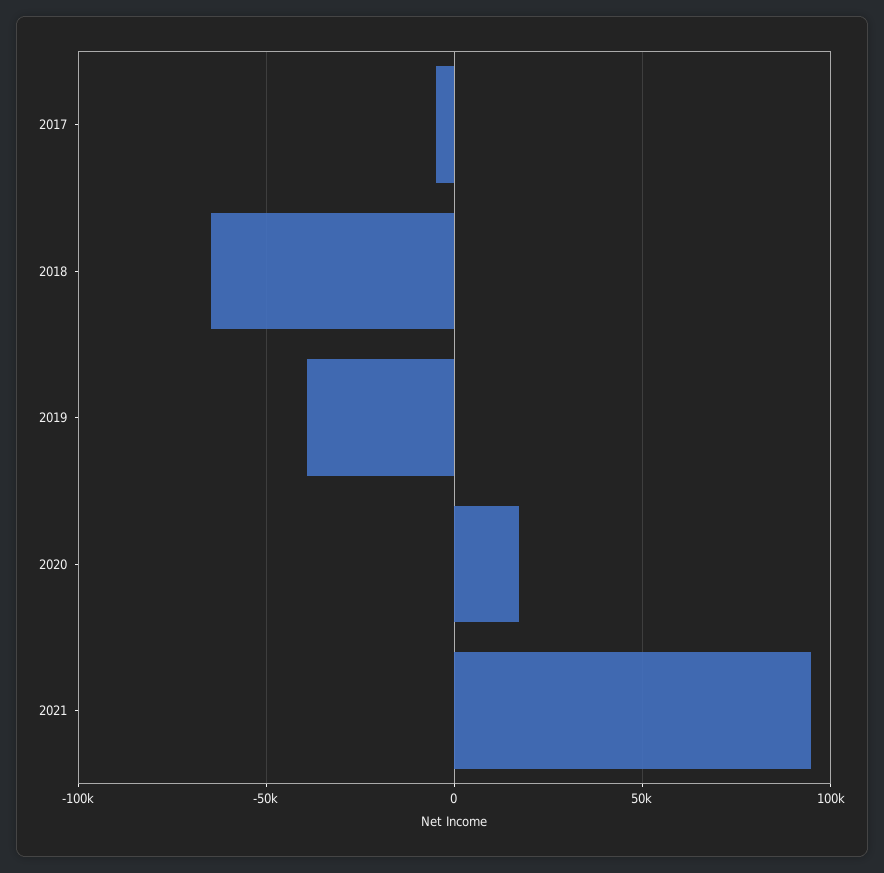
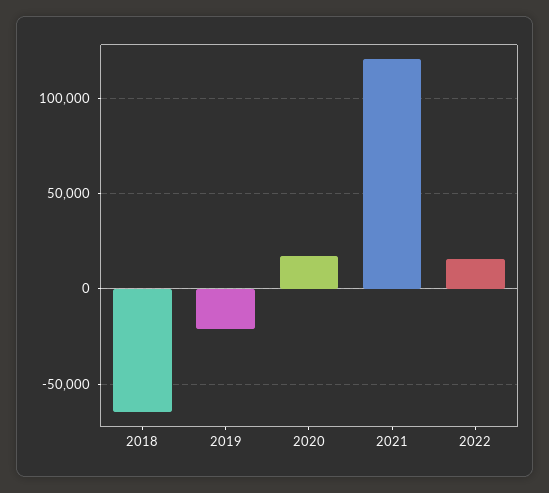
2017: -5000 -> none
2019: -40000 -> -20000
2021: 95000 -> 120000
2022: none -> 15000

